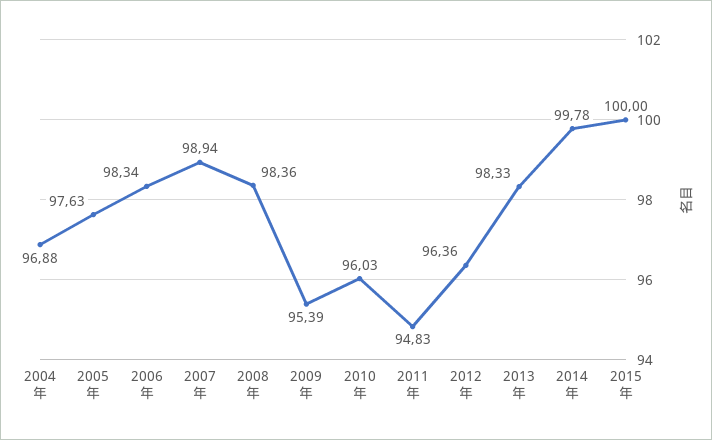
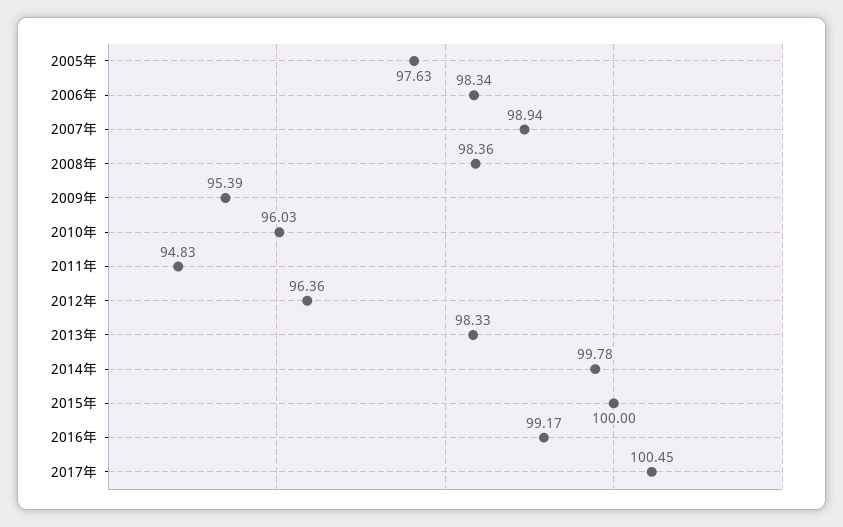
2004年: 96.88 -> none
2016年: none -> 99.17
2017年: none -> 100.45

